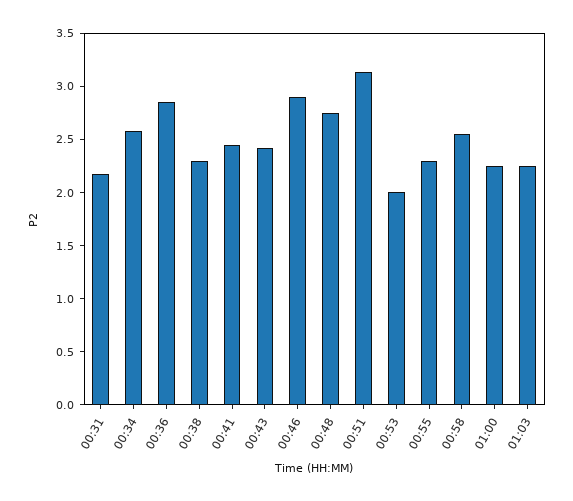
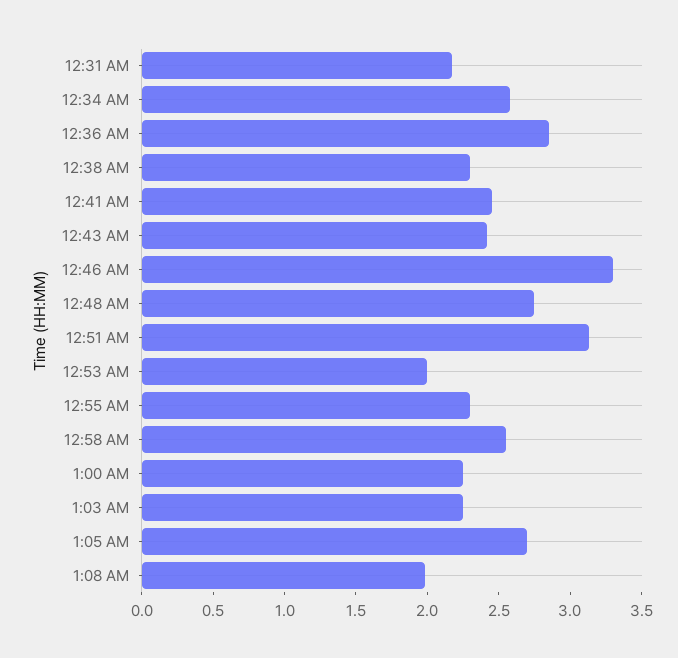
00:46: 2.9 -> 3.3
1:05 AM: none -> 2.7
1:08 AM: none -> 2

